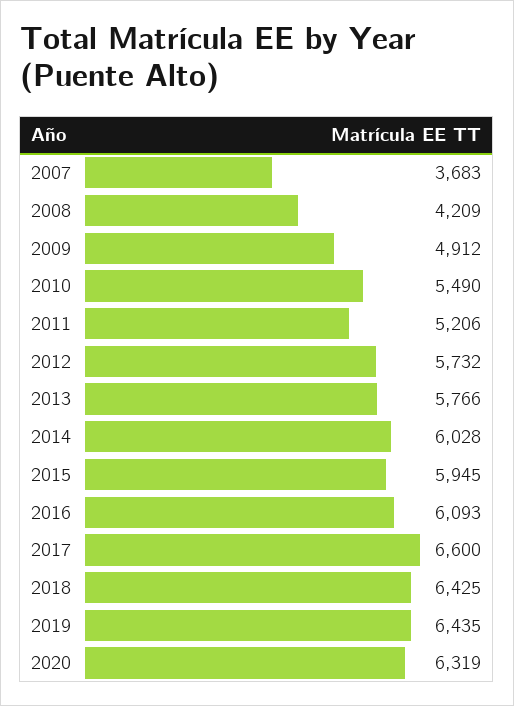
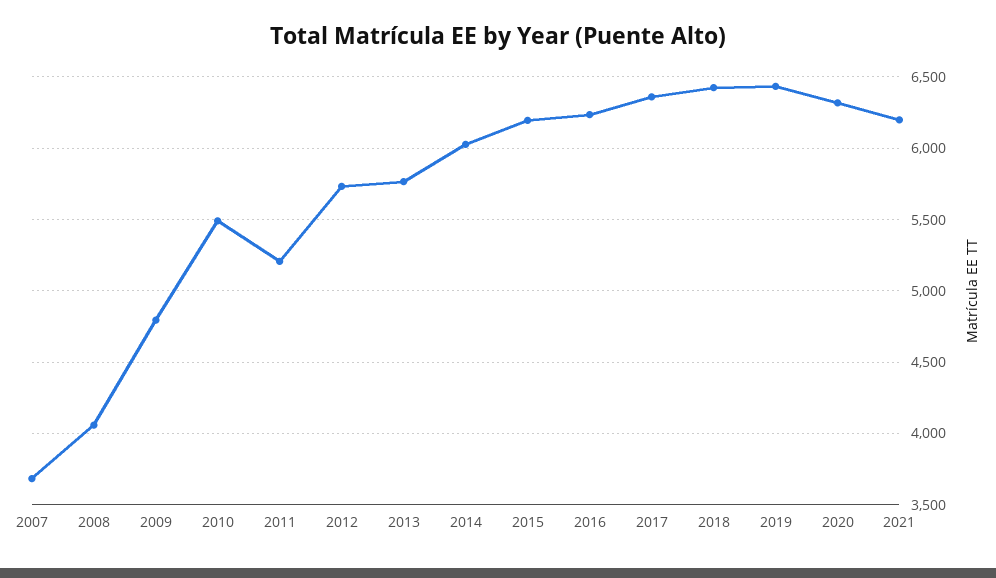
2008: 4209 -> 4050
2009: 4912 -> 4800
2015: 5945 -> 6200
2016: 6093 -> 6250
2017: 6600 -> 6350
2021: none -> 6200

